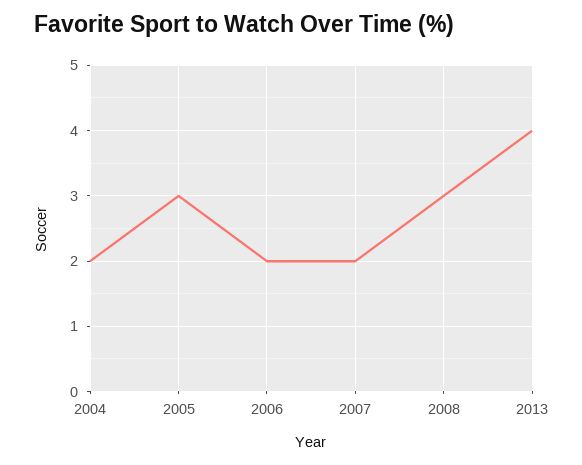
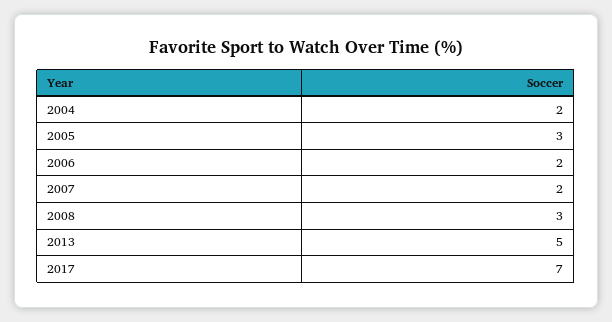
2013: 4 -> 5
2017: none -> 7

